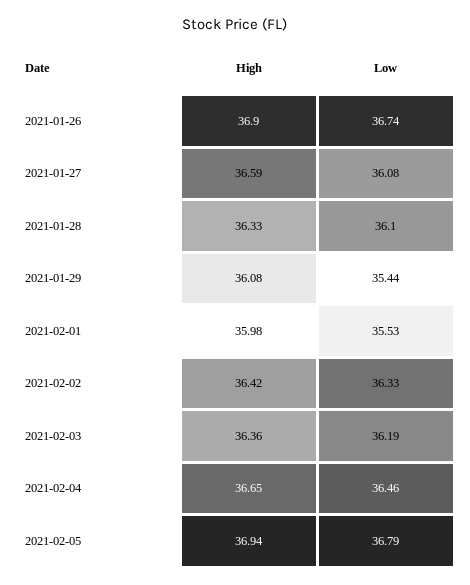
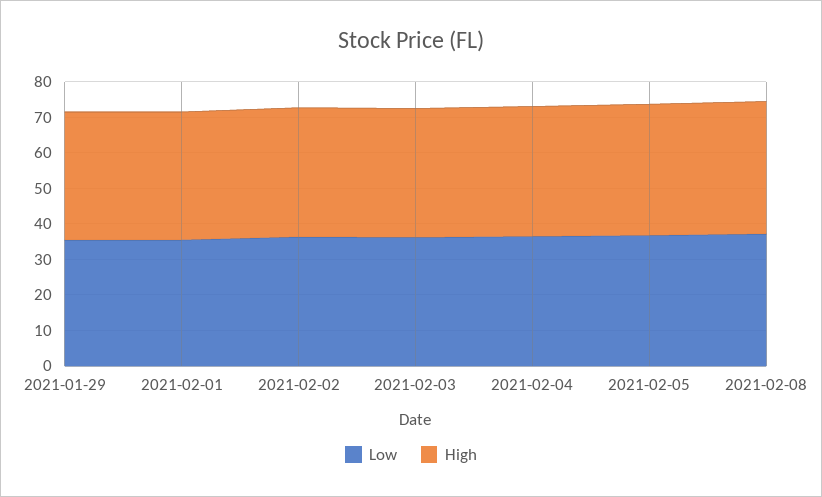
High, 2021-01-26: 36.9 -> none
Low, 2021-01-26: 36.74 -> none
High, 2021-01-27: 36.59 -> none
Low, 2021-01-27: 36.08 -> none
High, 2021-01-28: 36.33 -> none
Low, 2021-01-28: 36.1 -> none
Low, 2021-02-08: none -> 37.5
High, 2021-02-08: none -> 37.5

